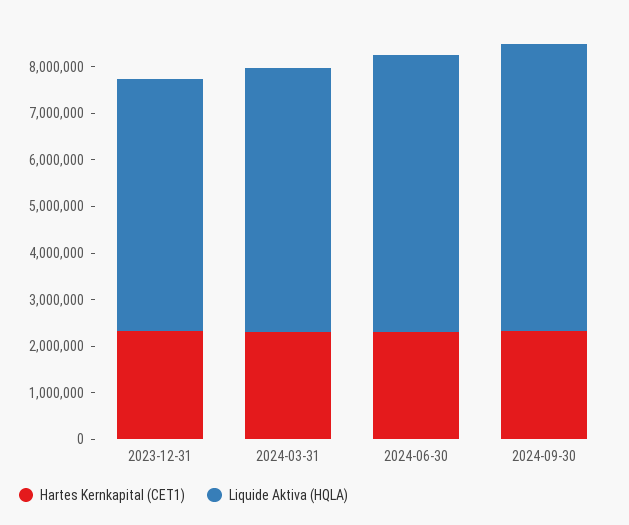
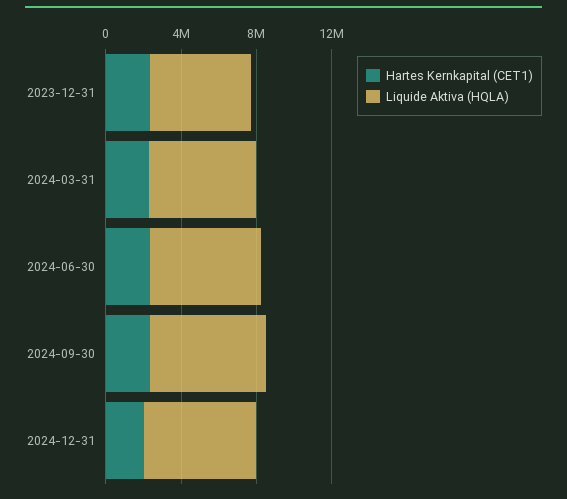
Hartes Kernkapital (CET1), 2024-12-31: none -> 2000000
Liquide Aktiva (HQLA), 2024-12-31: none -> 6000000

